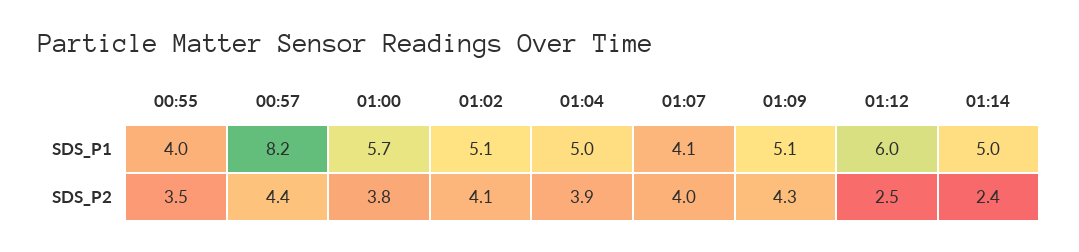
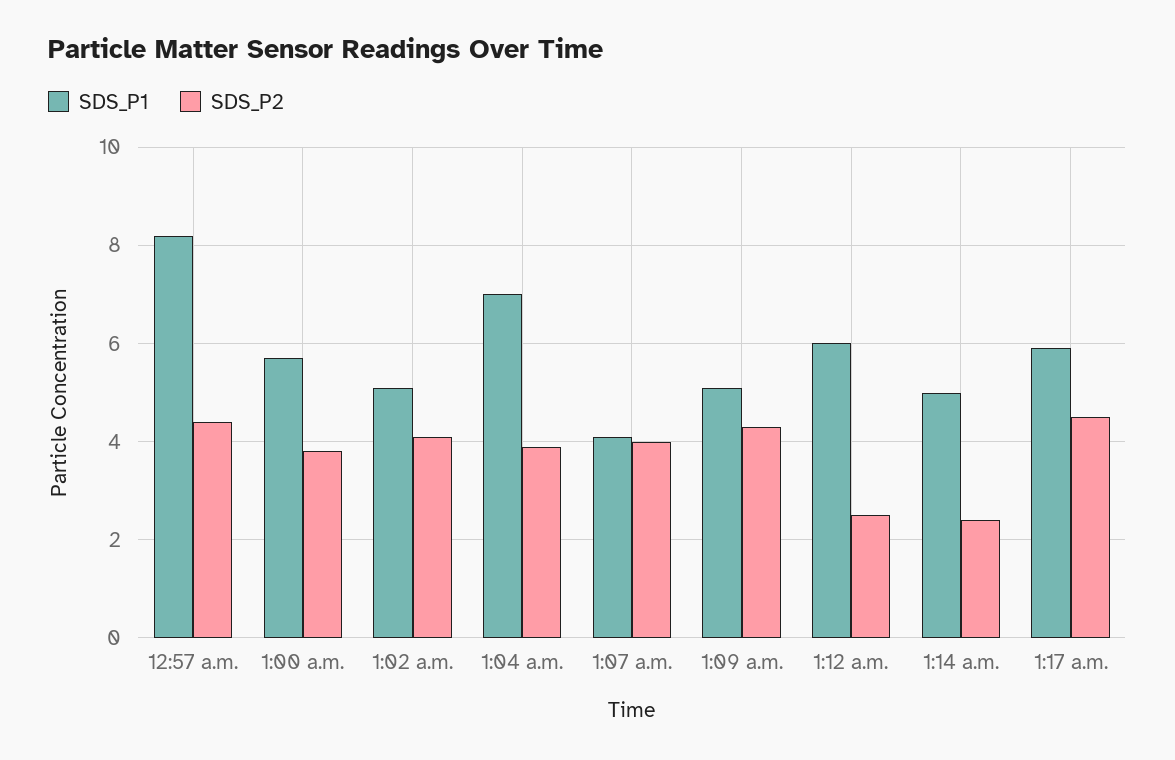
SDS_P1, 00:55: 4 -> none
SDS_P1, 01:04: 5 -> 7
SDS_P2, 00:55: 3.5 -> none
SDS_P1, 1:17 a.m.: none -> 6
SDS_P2, 1:17 a.m.: none -> 4.5

